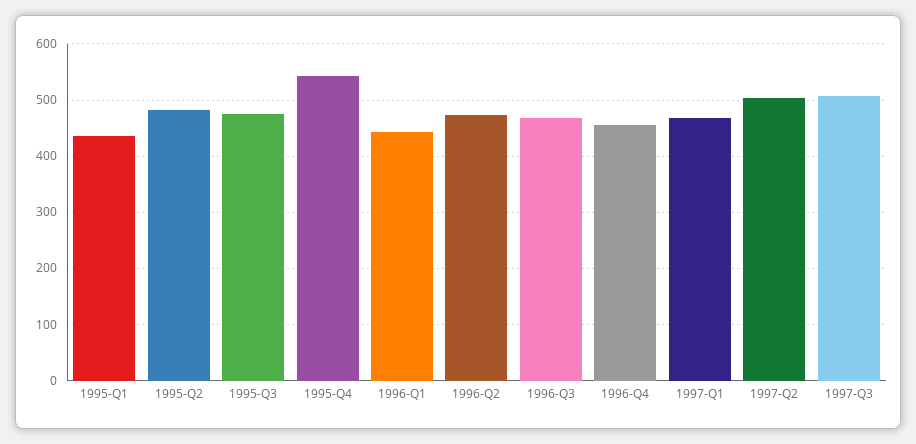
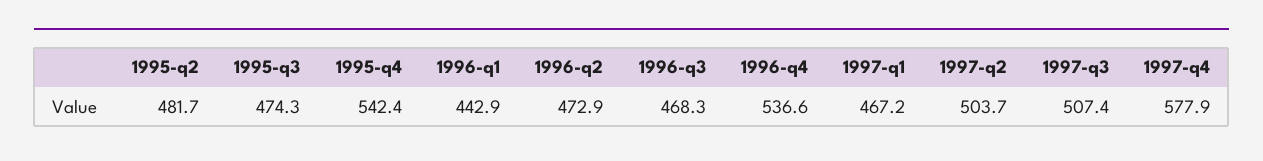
1995-Q1: 440 -> none
1996-Q4: 460 -> 536.6
1997-q4: none -> 577.9

